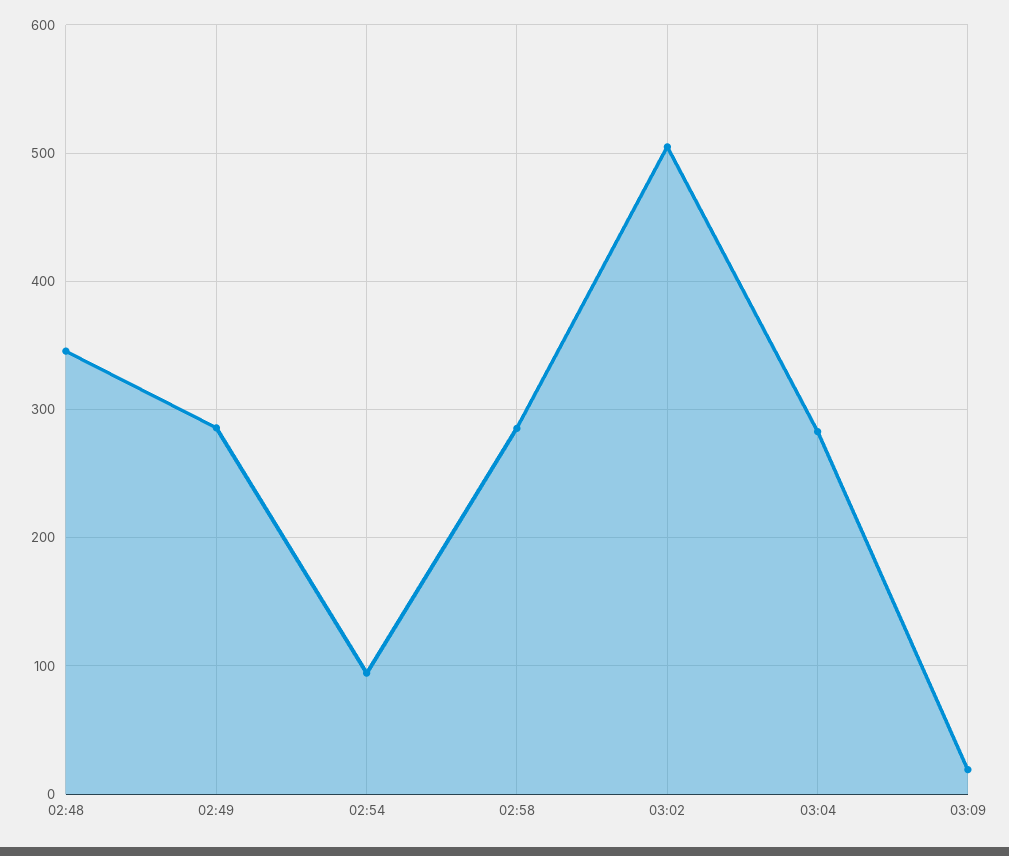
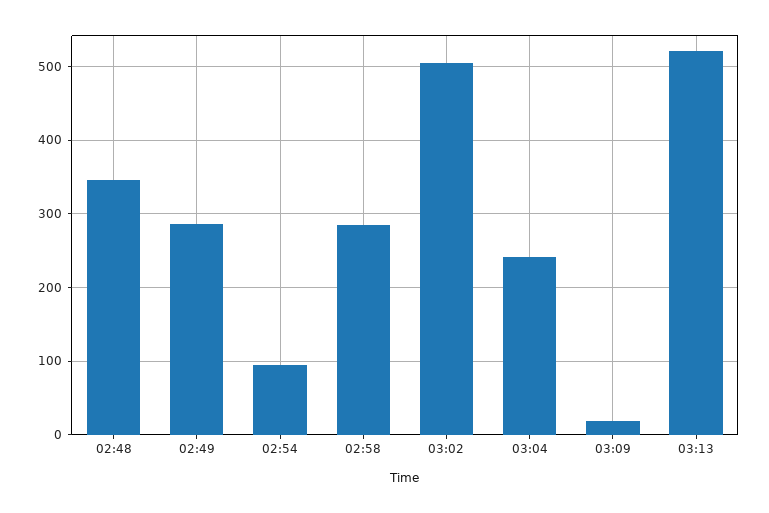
03:04: 280 -> 240
03:13: none -> 520

